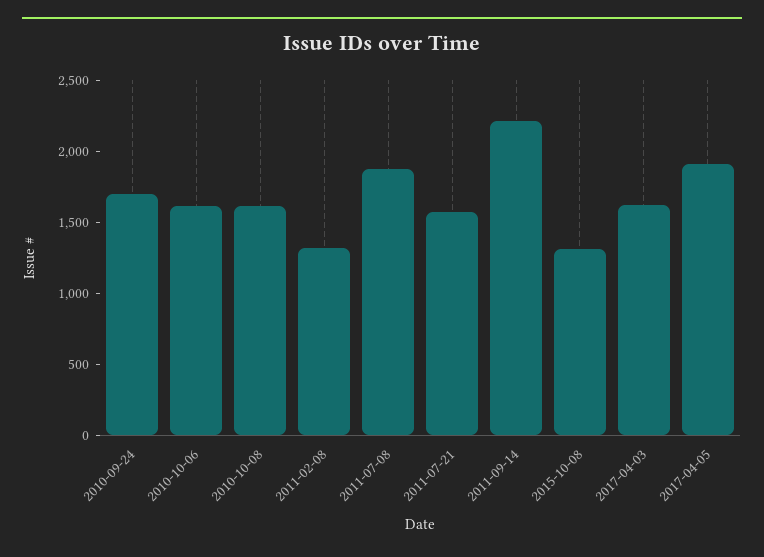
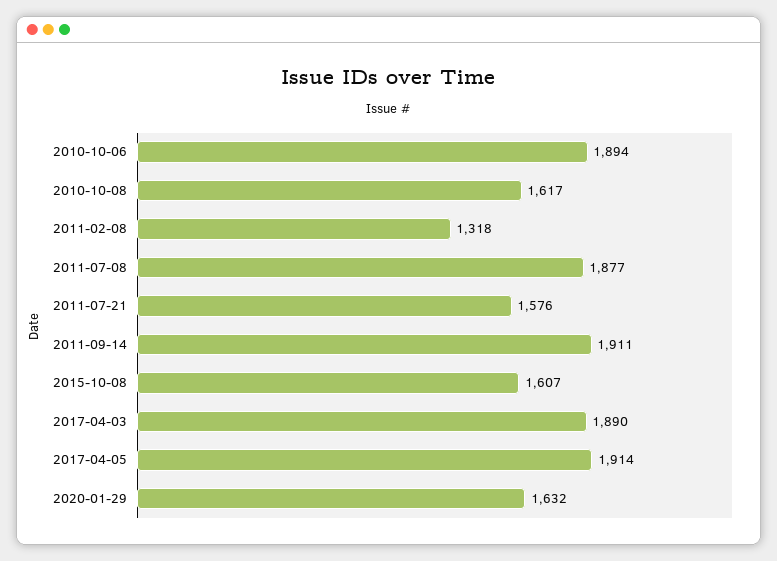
2010-09-24: 1700 -> none
2010-10-06: 1600 -> 1894
2011-09-14: 2200 -> 1911
2015-10-08: 1300 -> 1607
2017-04-03: 1600 -> 1890
2020-01-29: none -> 1632

